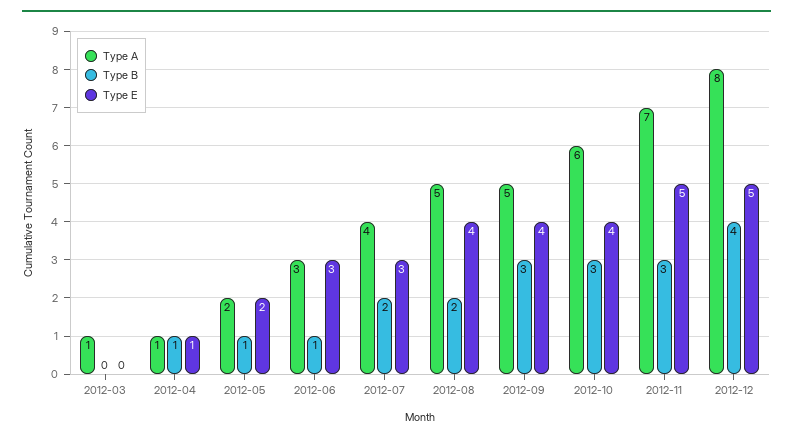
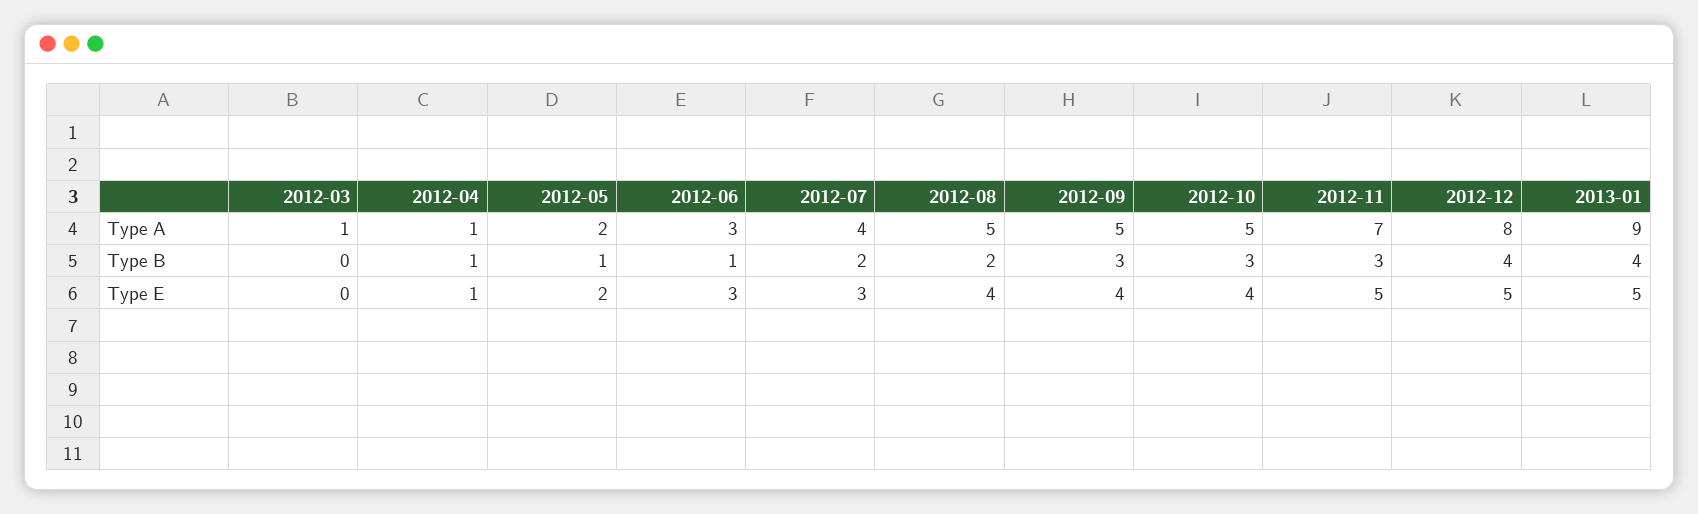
Type A, 2012-10: 6 -> 5
Type A, 2013-01: none -> 9
Type B, 2013-01: none -> 4
Type E, 2013-01: none -> 5

